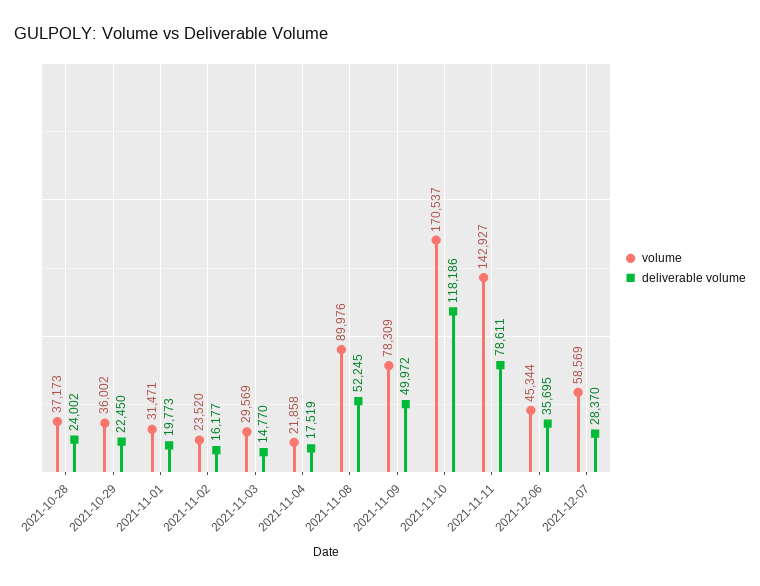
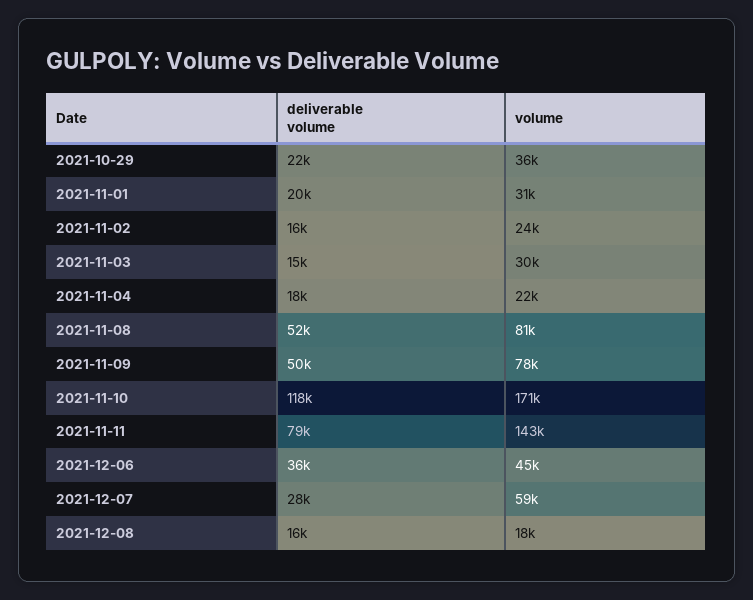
volume, 2021-10-28: 37173 -> none
deliverable volume, 2021-10-28: 24002 -> none
volume, 2021-11-08: 89976 -> 81000
deliverable volume, 2021-12-08: none -> 16000
volume, 2021-12-08: none -> 18000

